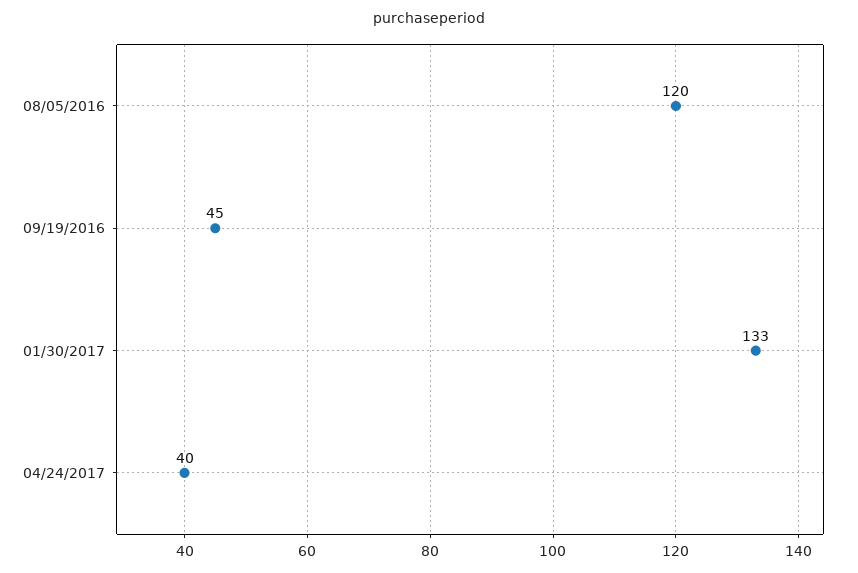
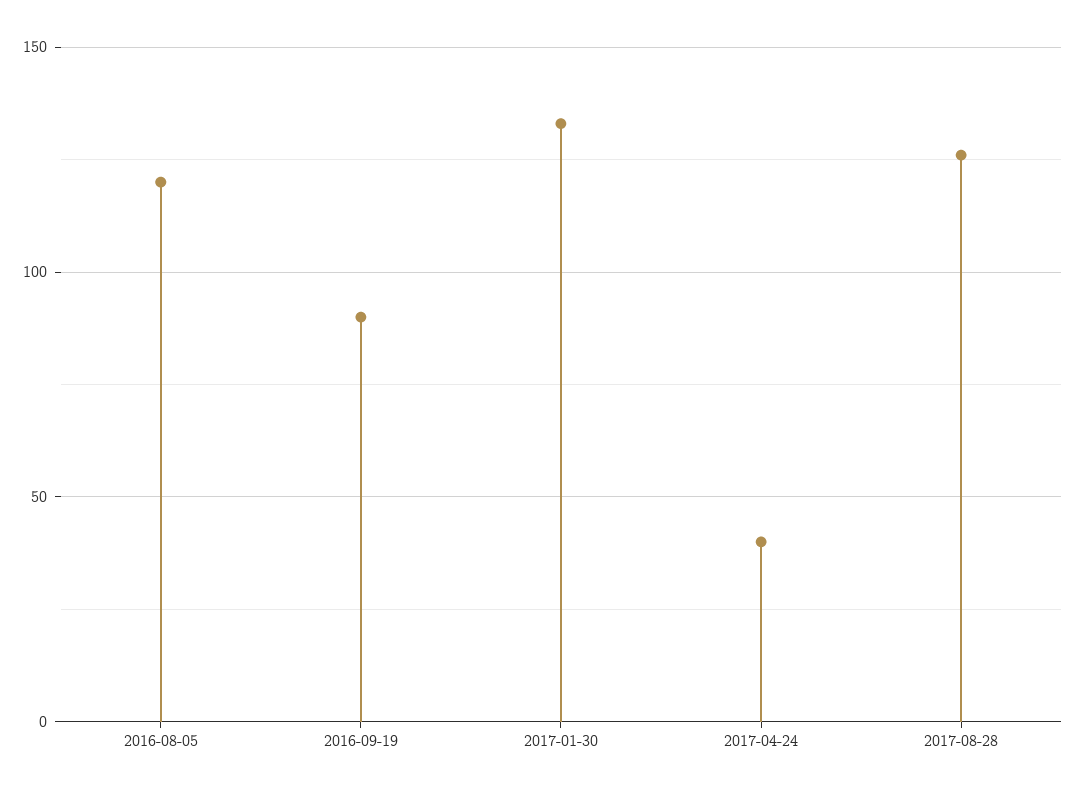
09/19/2016: 45 -> 90
2017-08-28: none -> 125

